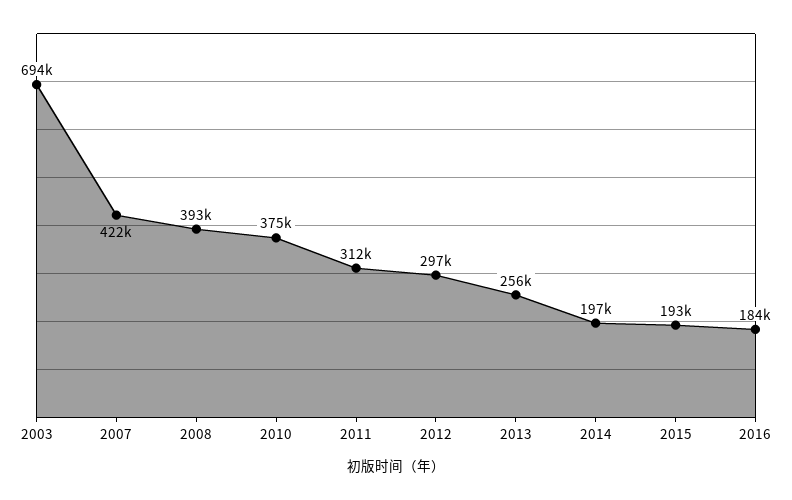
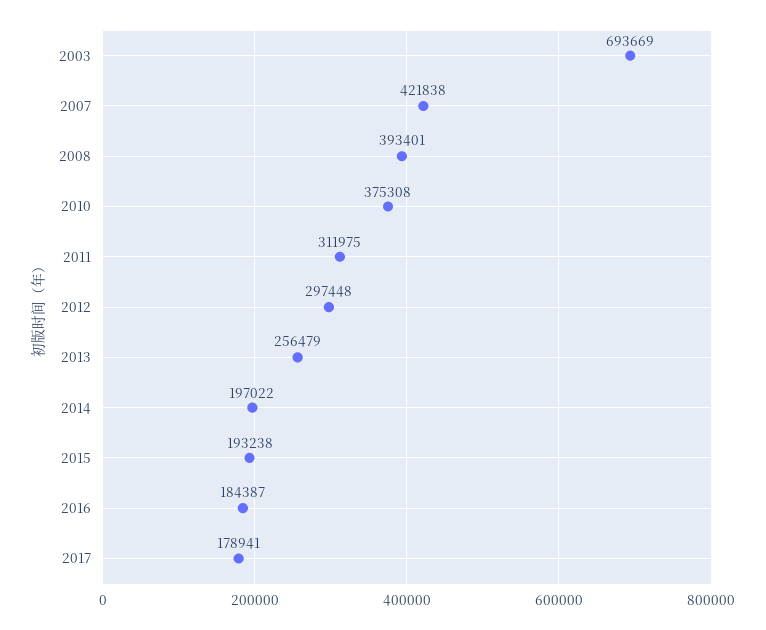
2017: none -> 178941

